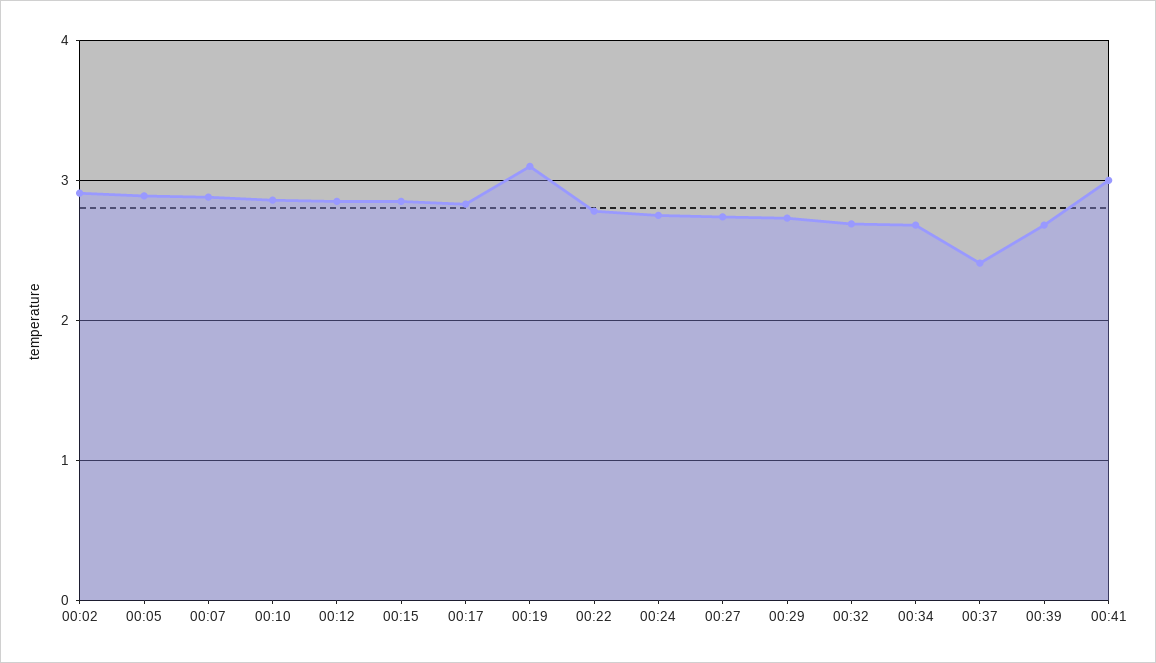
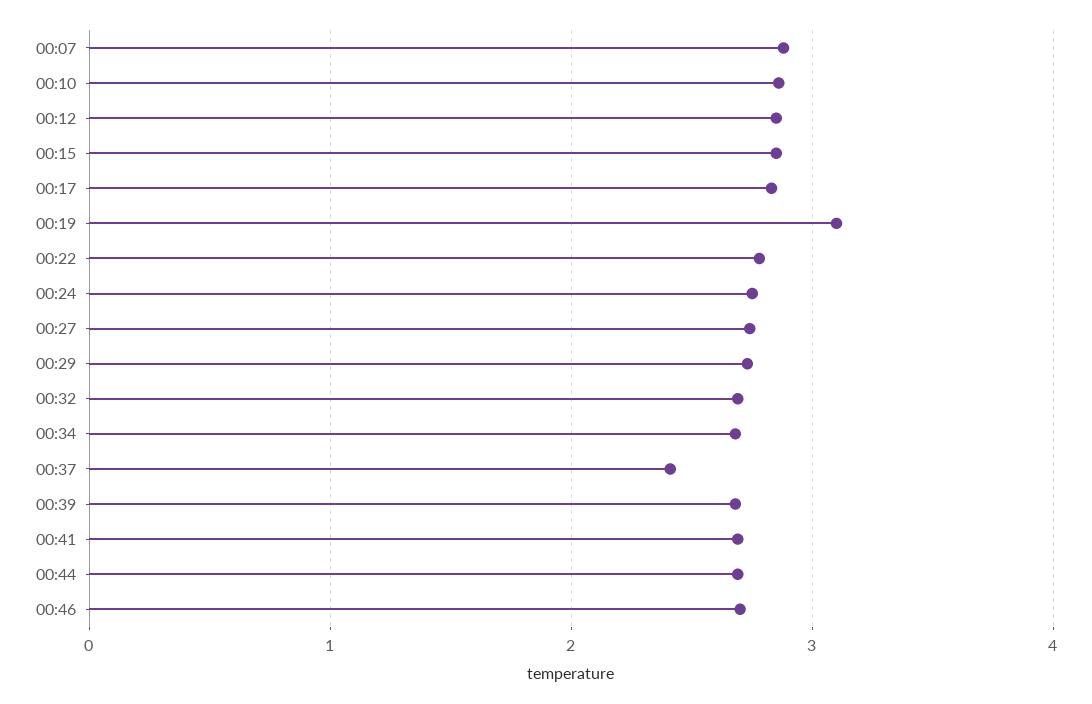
00:02: 2.9 -> none
00:05: 2.9 -> none
00:41: 3 -> 2.7
00:44: none -> 2.7
00:46: none -> 2.7

